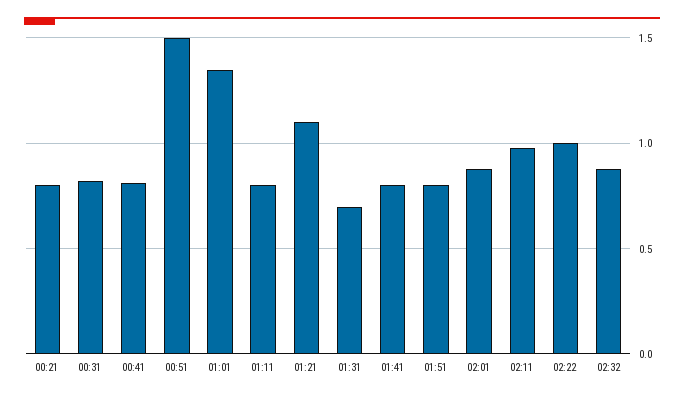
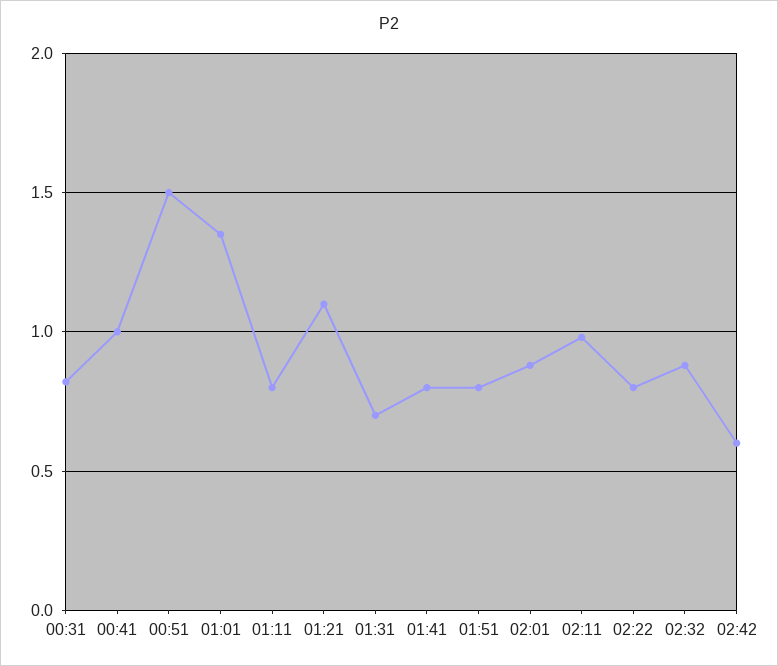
00:21: 0.8 -> none
00:41: 0.8 -> 1
02:22: 1 -> 0.8
02:42: none -> 0.6

